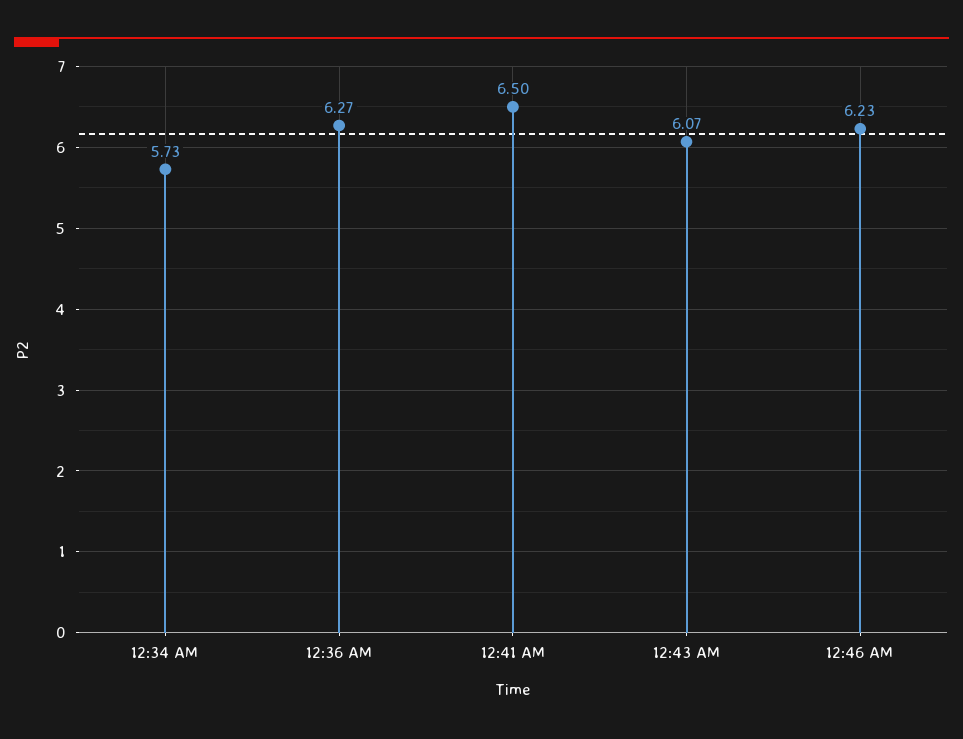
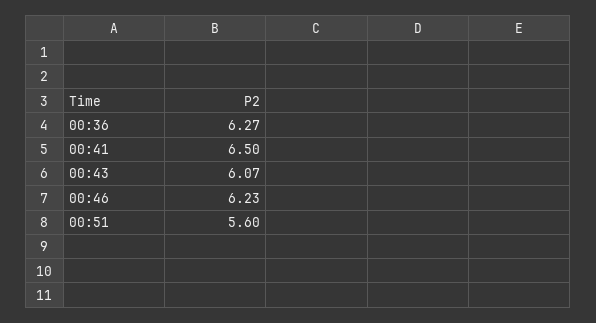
12:34 AM: 5.73 -> none
00:51: none -> 5.6

